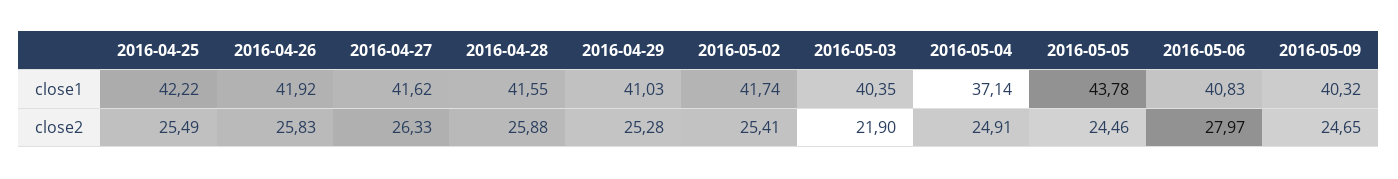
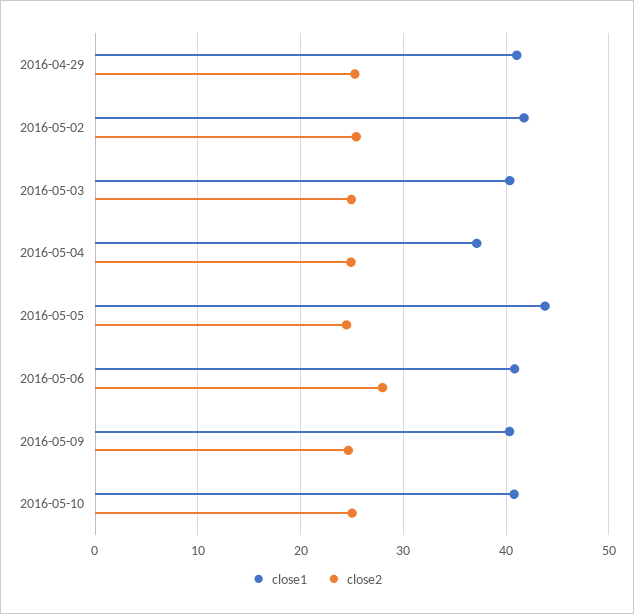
close1, 2016-04-25: 42.22 -> none
close1, 2016-04-26: 41.92 -> none
close1, 2016-04-27: 41.62 -> none
close1, 2016-04-28: 41.55 -> none
close2, 2016-04-25: 25.49 -> none
close2, 2016-04-26: 25.83 -> none
close2, 2016-04-27: 26.33 -> none
close2, 2016-04-28: 25.88 -> none
close2, 2016-05-03: 21.9 -> 25
close1, 2016-05-10: none -> 41
close2, 2016-05-10: none -> 25

